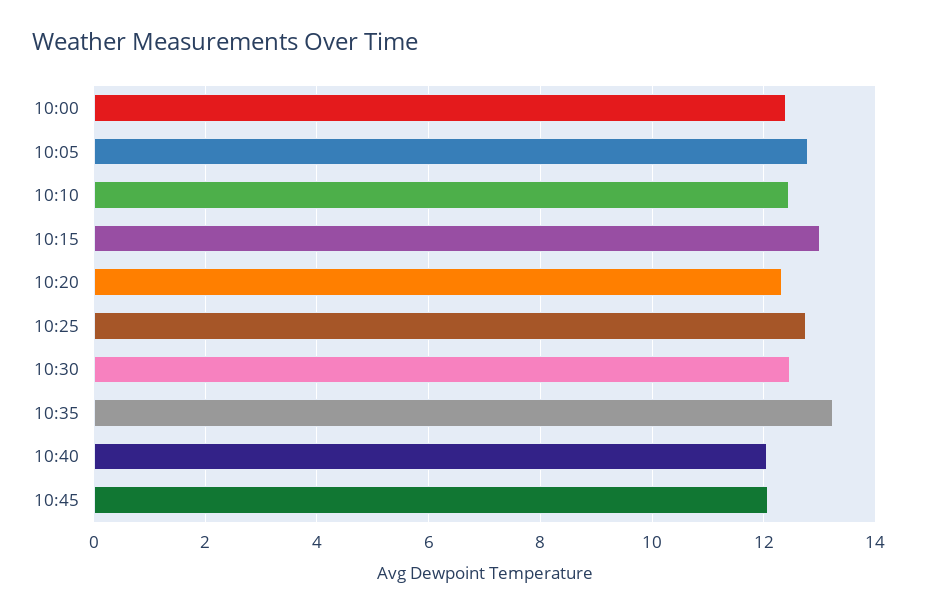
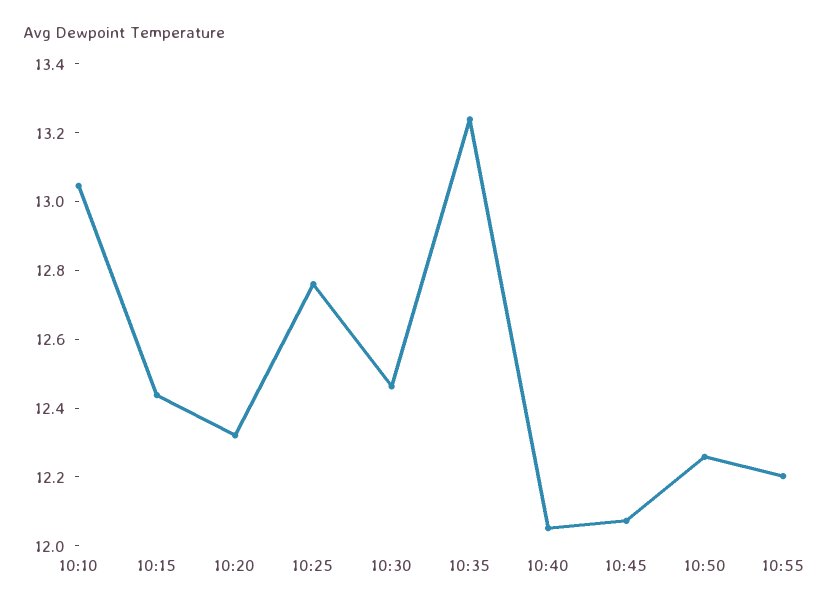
10:00: 12.4 -> none
10:05: 12.8 -> none
10:10: 12.4 -> 13.05
10:15: 13 -> 12.45
10:50: none -> 12.25
10:55: none -> 12.2

